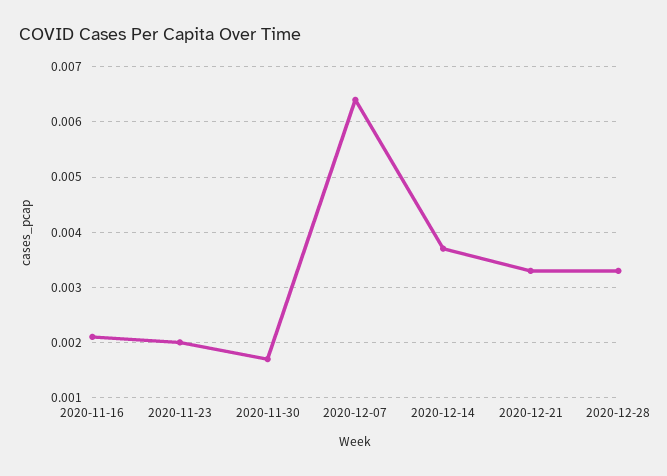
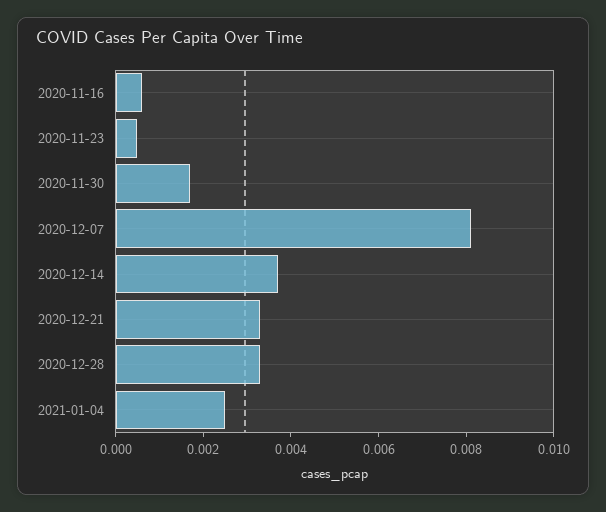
2020-11-16: 0.002 -> 0.0005
2020-11-23: 0.002 -> 0.0005
2020-12-07: 0.0065 -> 0.008
2021-01-04: none -> 0.0025

